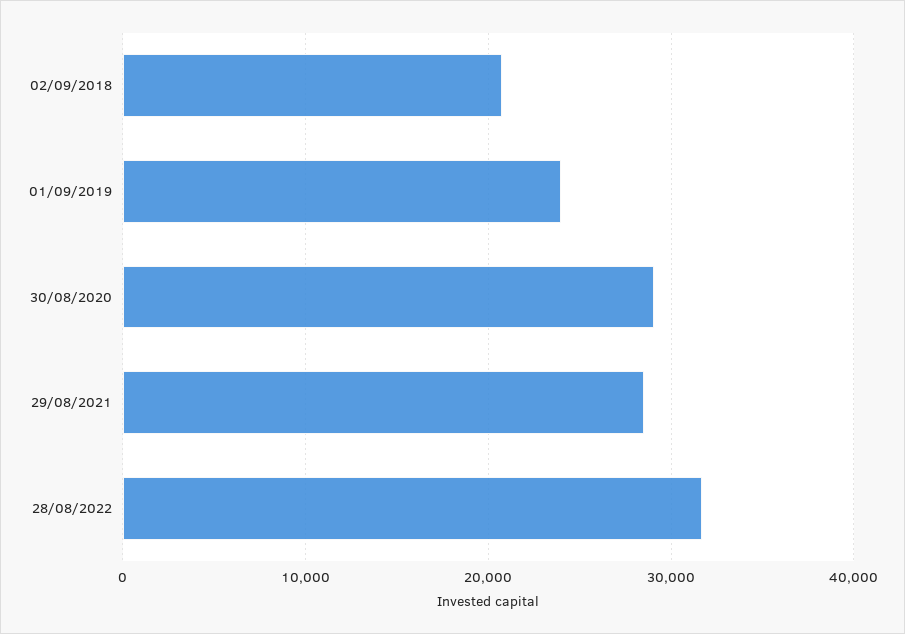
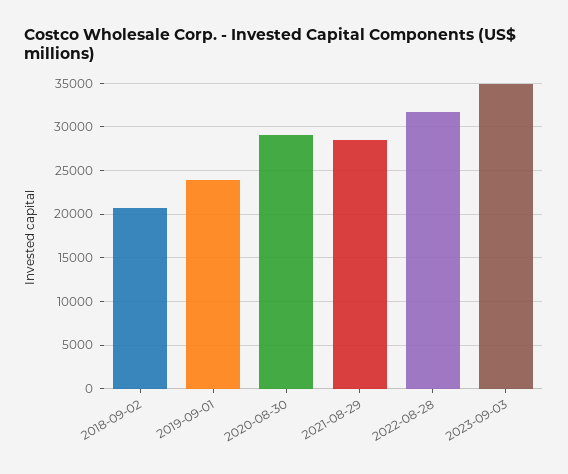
2023-09-03: none -> 35000

